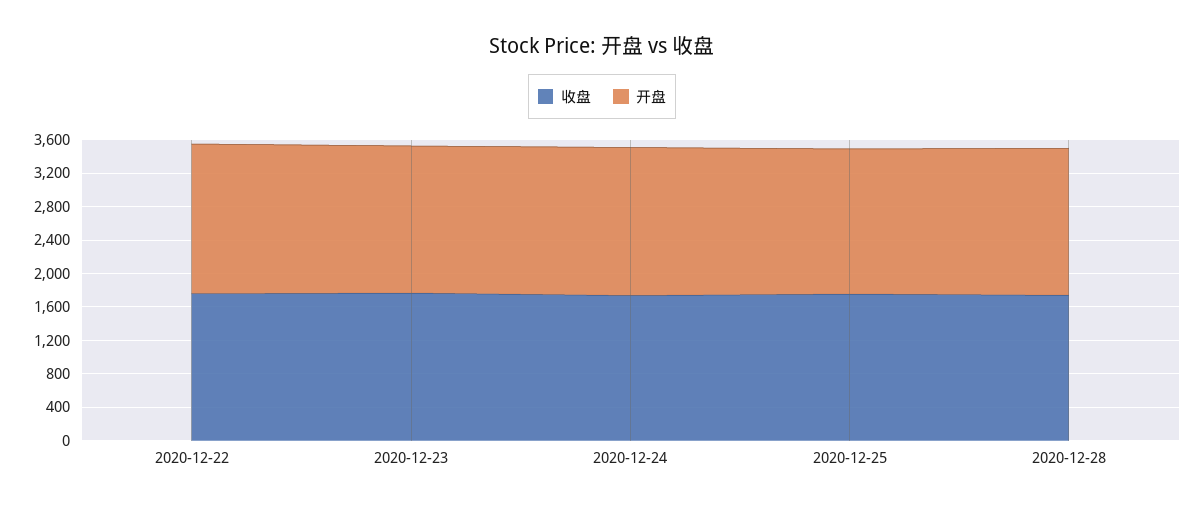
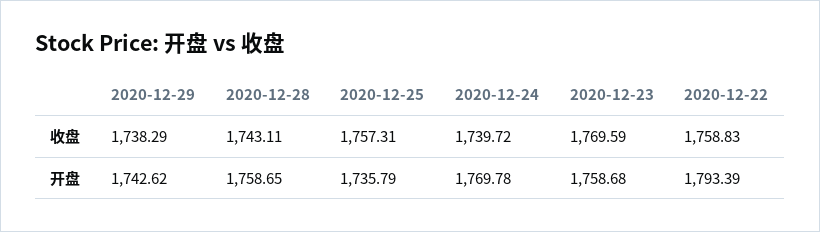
收盘, 2020-12-29: none -> 1738.29
开盘, 2020-12-29: none -> 1742.62

